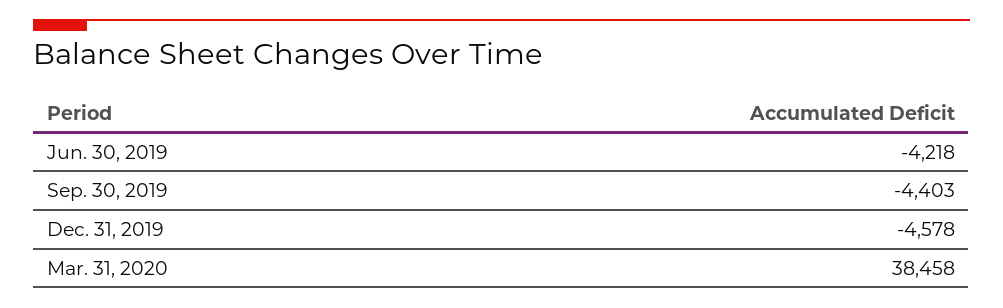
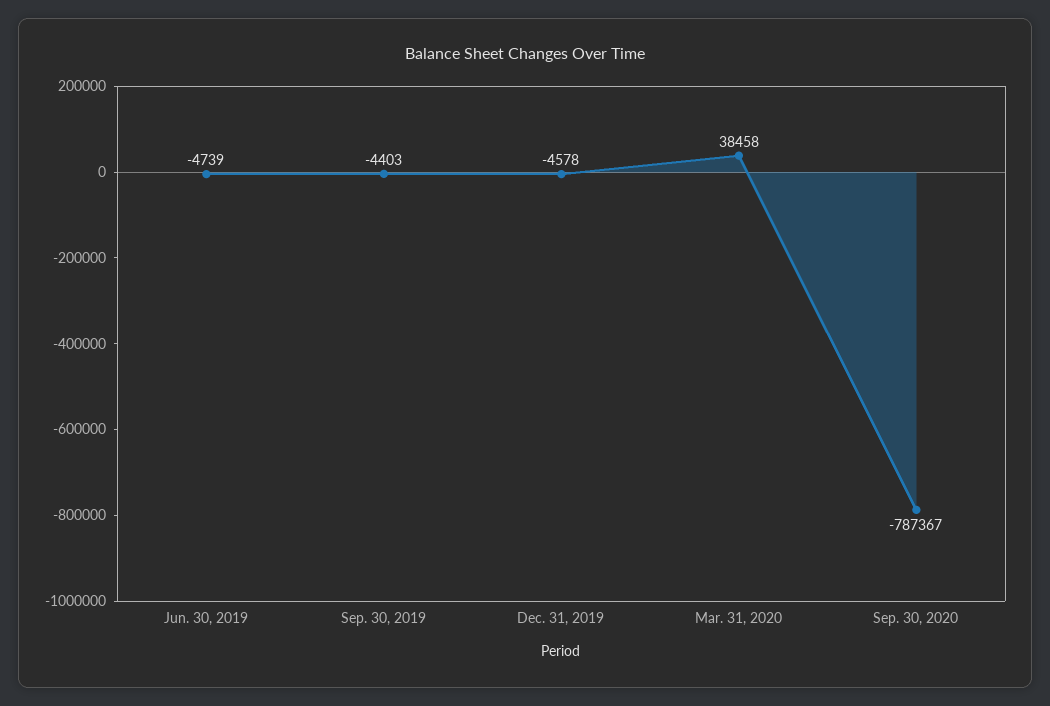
Jun. 30, 2019: -4218 -> -4739
Sep. 30, 2020: none -> -787367

